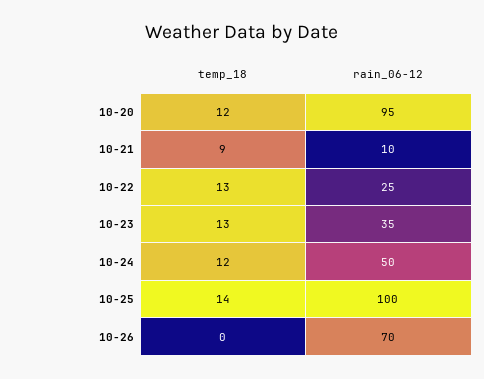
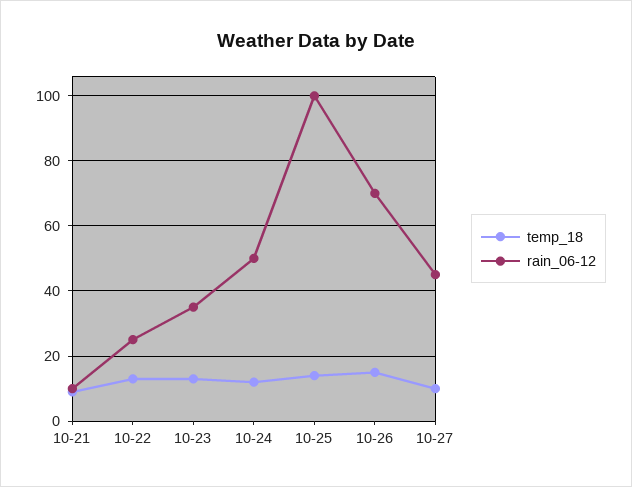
temp_18, 10-20: 12 -> none
rain_06-12, 10-20: 95 -> none
temp_18, 10-26: 0 -> 15
temp_18, 10-27: none -> 10
rain_06-12, 10-27: none -> 45

